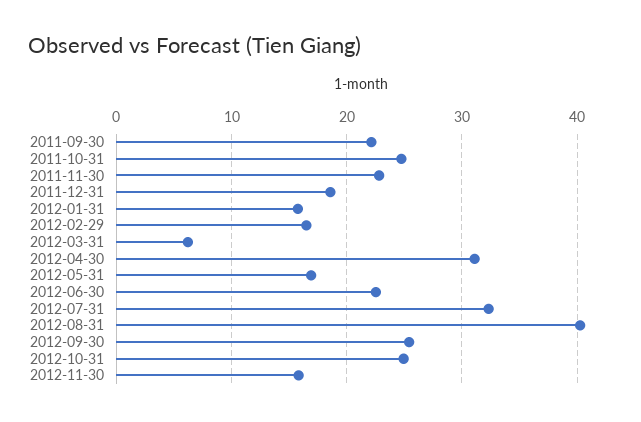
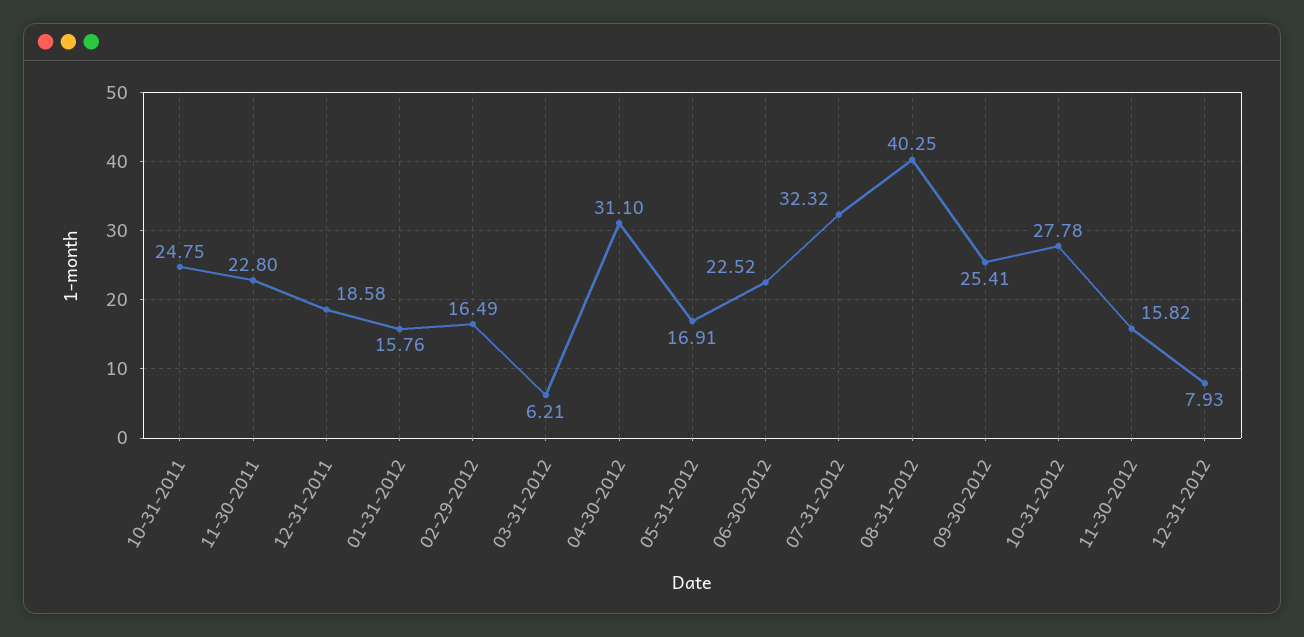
2011-09-30: 22 -> none
2012-10-31: 25 -> 27.78
12-31-2012: none -> 7.93

